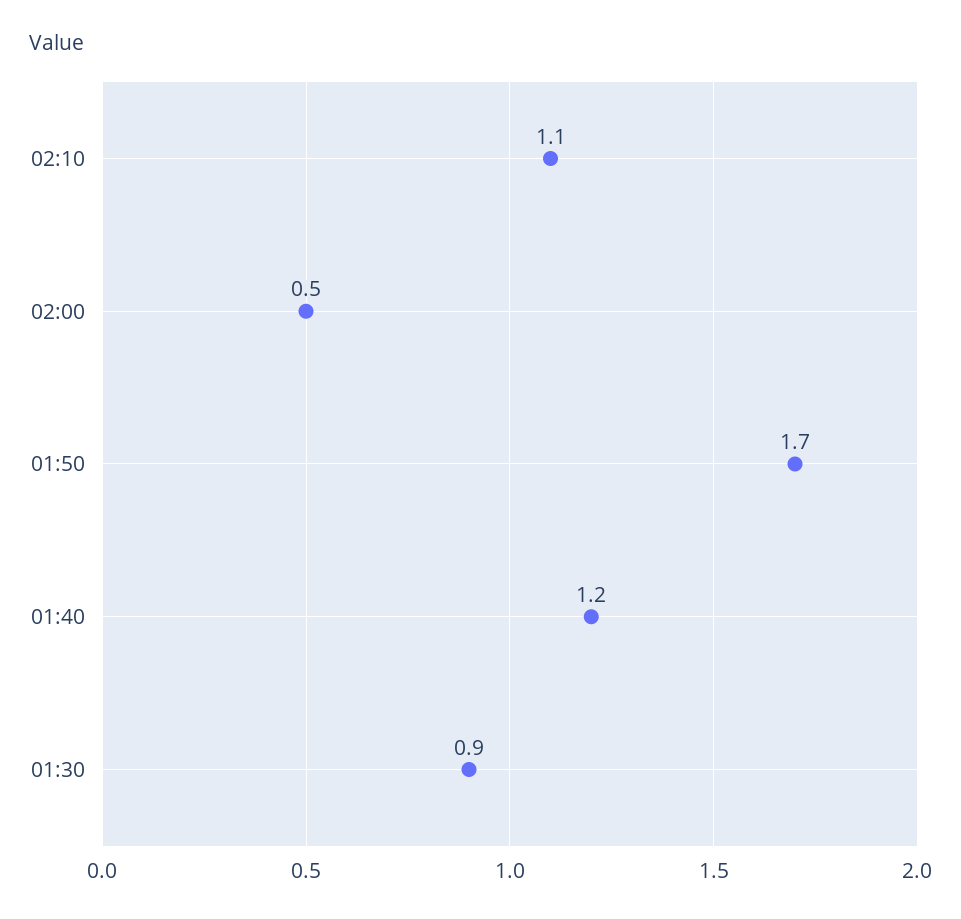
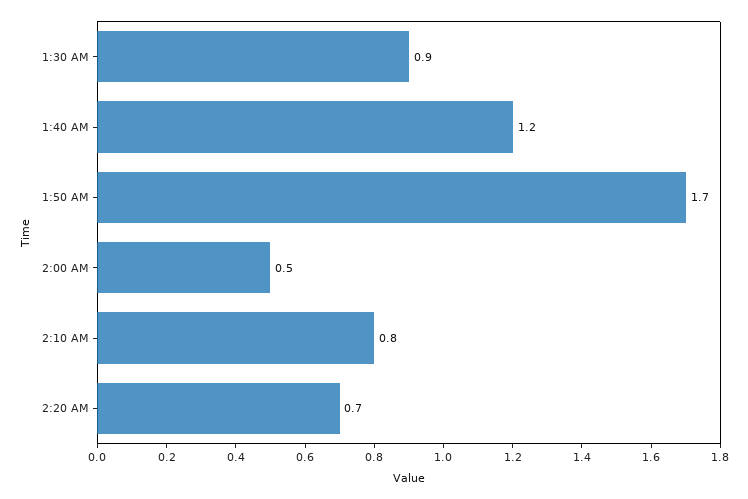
02:10: 1.1 -> 0.8
2:20 AM: none -> 0.7

